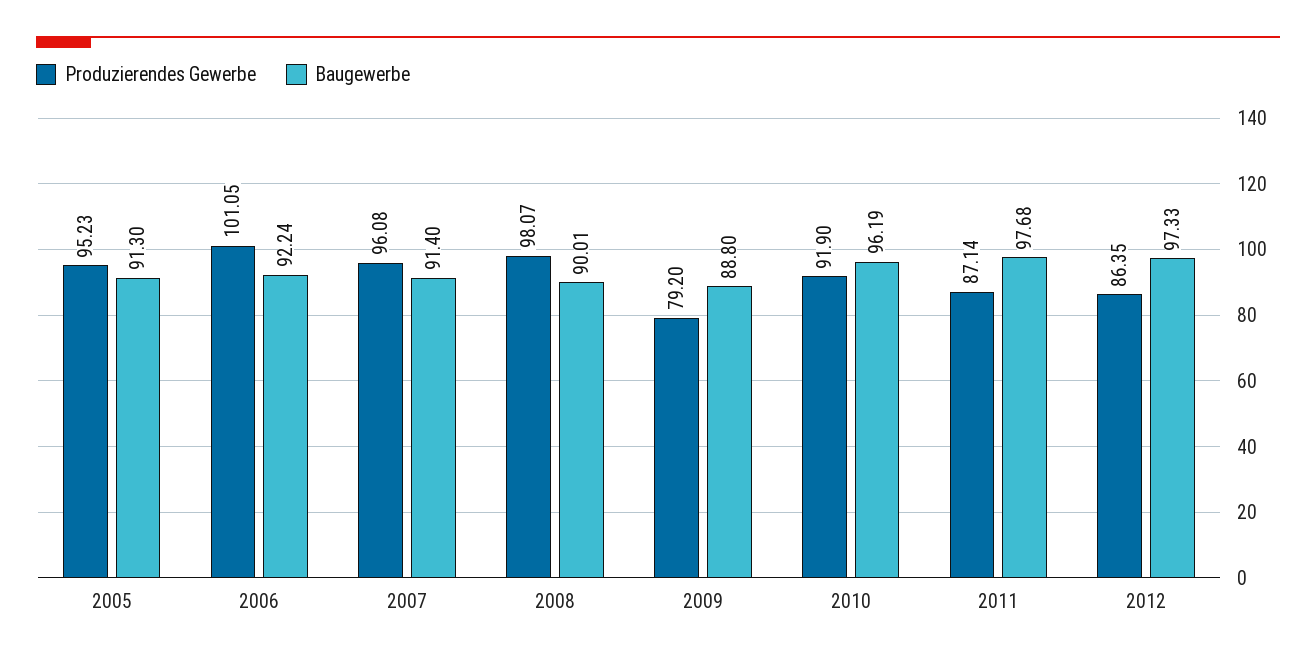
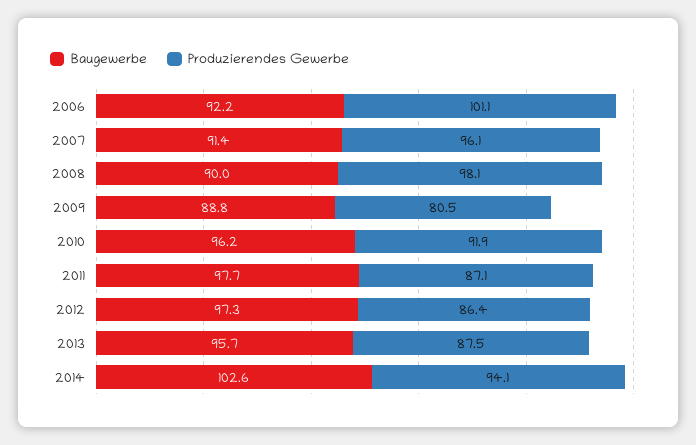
Produzierendes Gewerbe, 2005: 95.23 -> none
Baugewerbe, 2005: 91.3 -> none
Produzierendes Gewerbe, 2009: 79.2 -> 80.5
Baugewerbe, 2013: none -> 95.7
Produzierendes Gewerbe, 2013: none -> 87.5
Baugewerbe, 2014: none -> 102.6
Produzierendes Gewerbe, 2014: none -> 94.1

